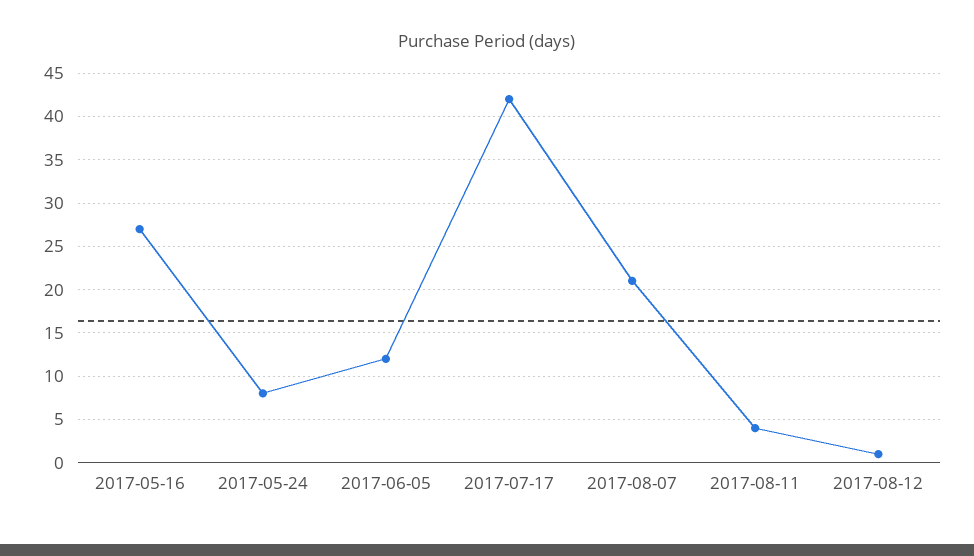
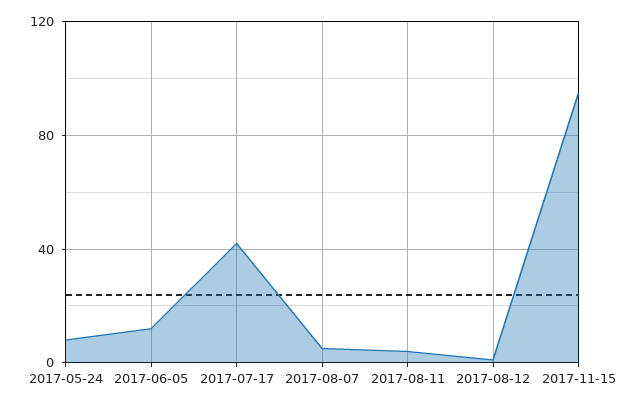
2017-05-16: 27 -> none
2017-08-07: 21 -> 5
2017-11-15: none -> 95

